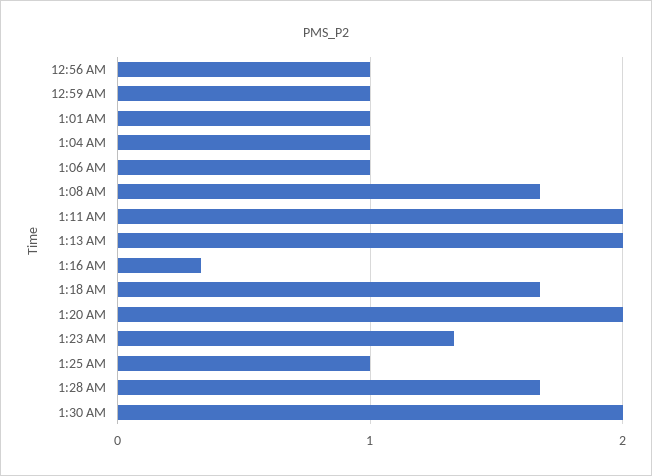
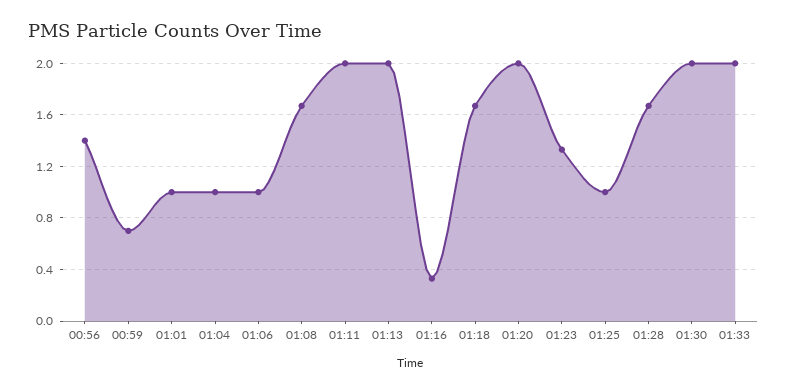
12:56 AM: 1 -> 1.4
12:59 AM: 1 -> 0.7
01:33: none -> 2

